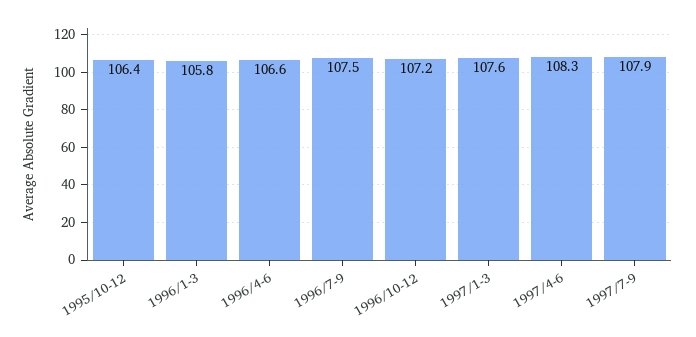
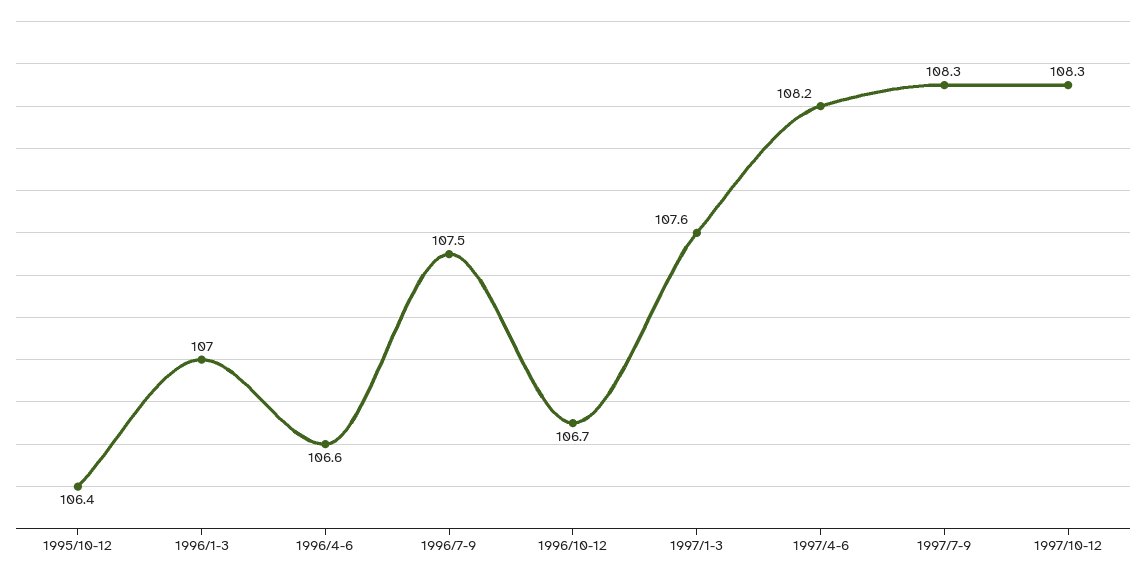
1996/1-3: 105.8 -> 107
1996/10-12: 107.2 -> 106.7
1997/4-6: 108.3 -> 108.2
1997/7-9: 107.9 -> 108.3
1997/10-12: none -> 108.3

